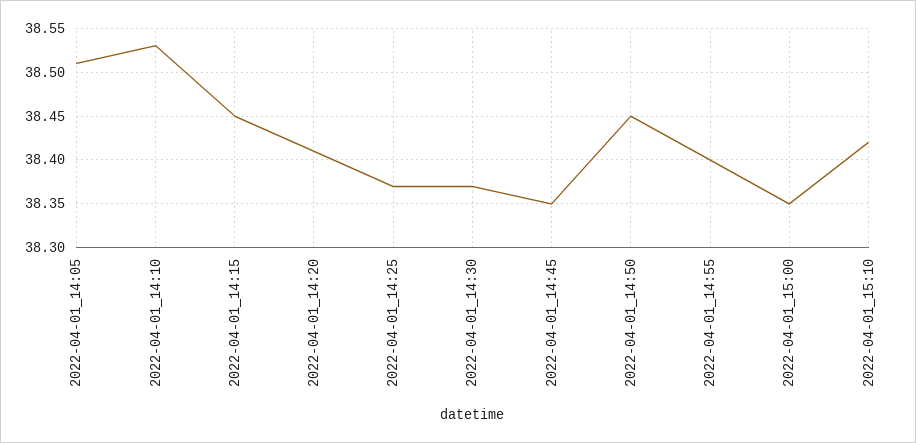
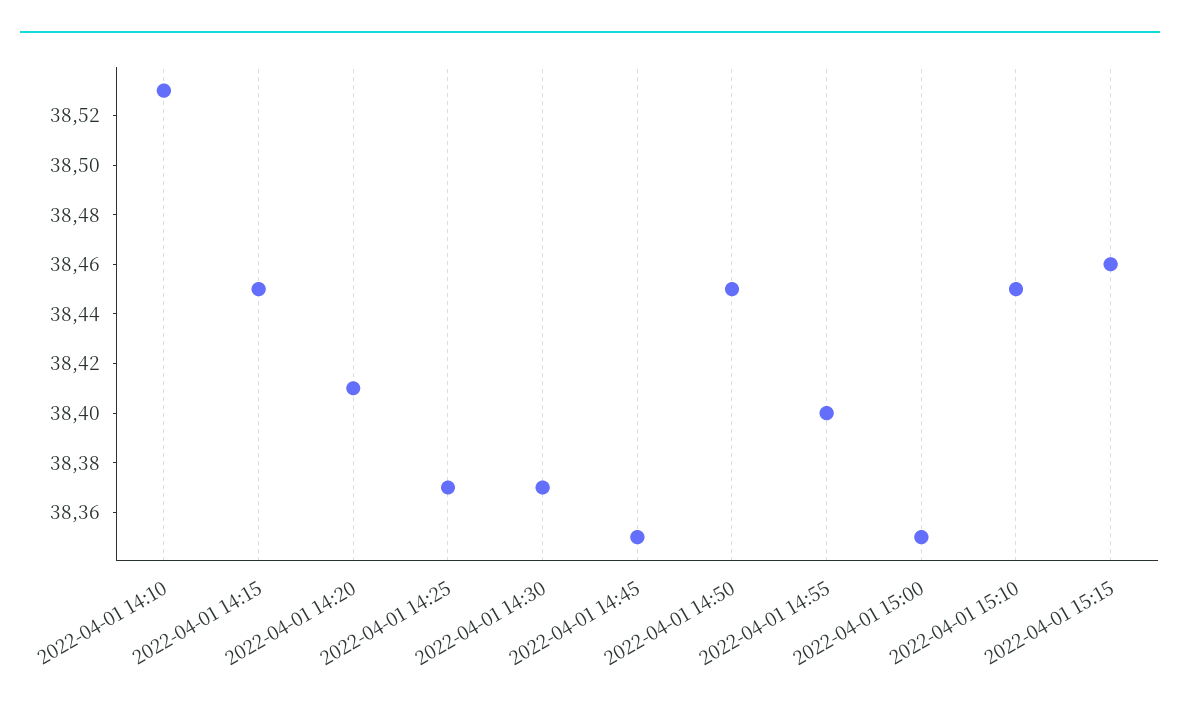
2022-04-01_14:05: 38.51 -> none
2022-04-01_15:10: 38.42 -> 38.45
2022-04-01 15:15: none -> 38.46

